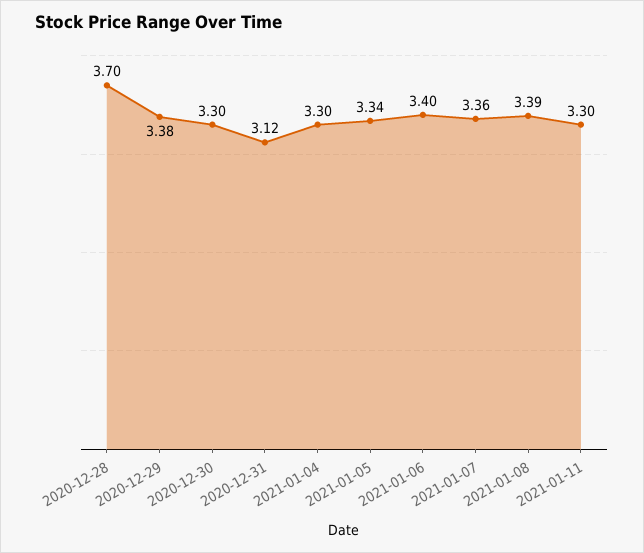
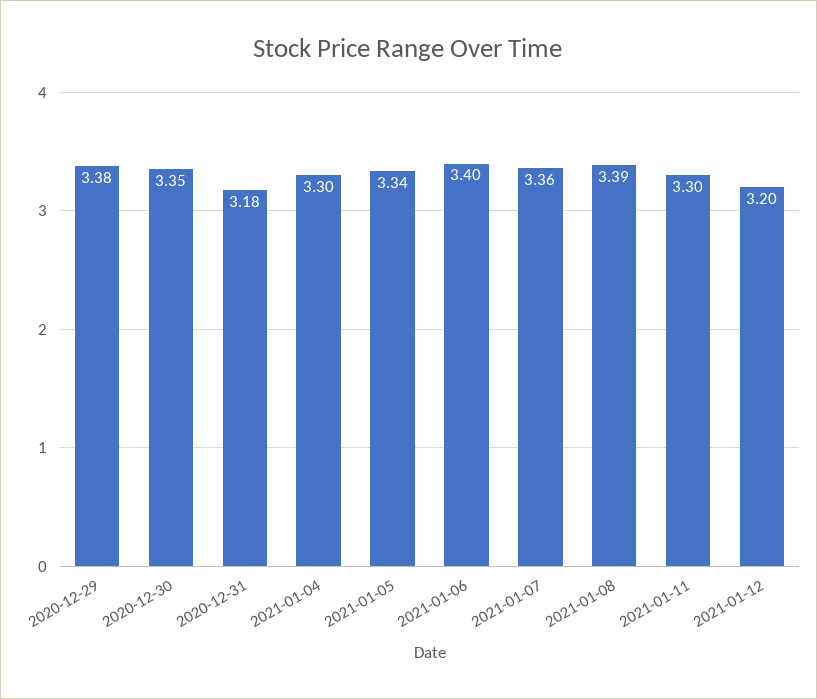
2020-12-28: 3.7 -> none
2020-12-30: 3.3 -> 3.35
2020-12-31: 3.12 -> 3.18
2021-01-12: none -> 3.2

